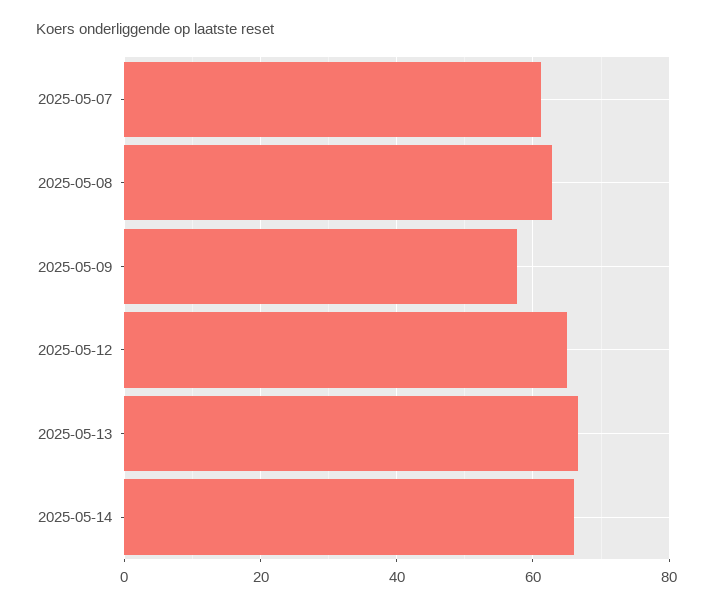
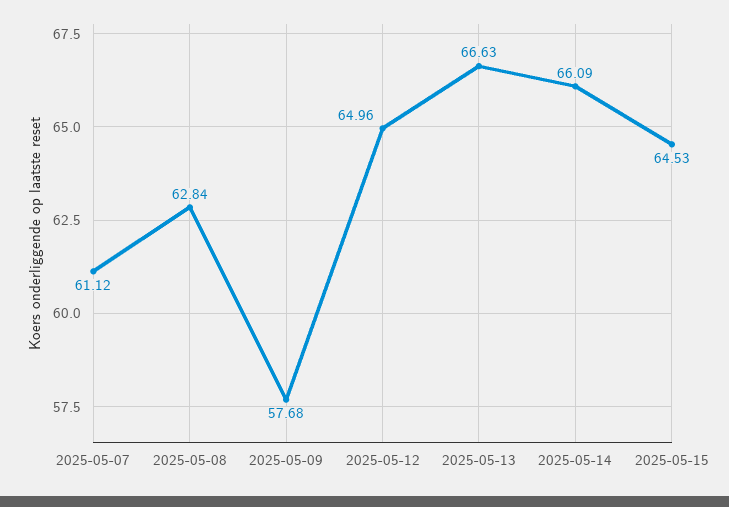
2025-05-15: none -> 64.53

